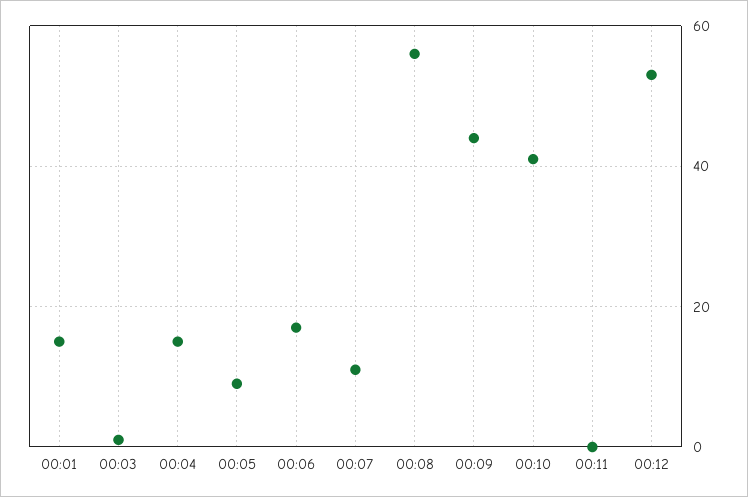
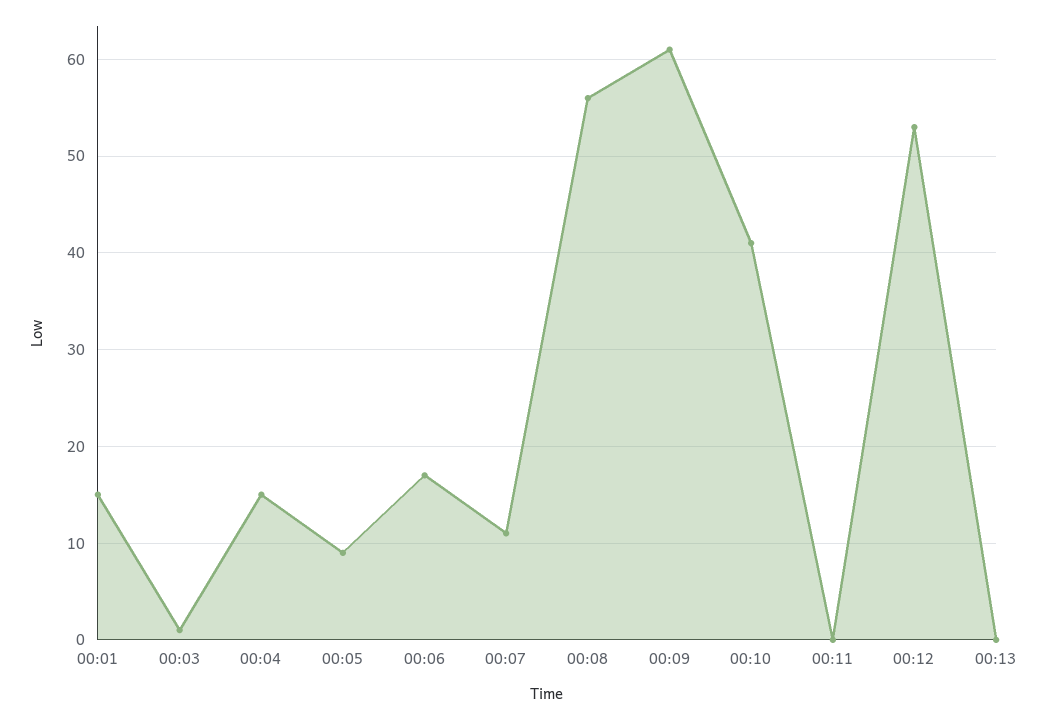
00:09: 45 -> 61
00:13: none -> 0

